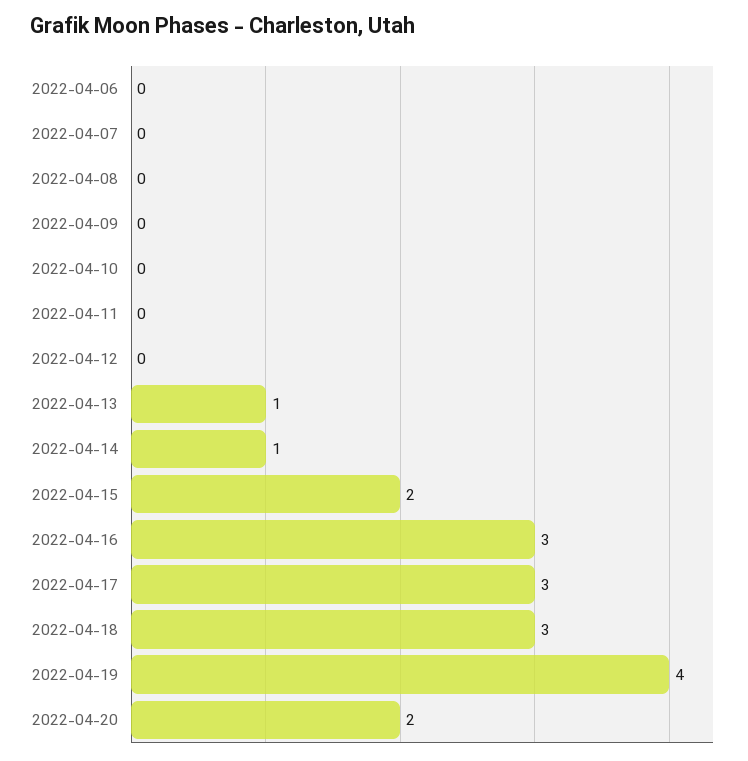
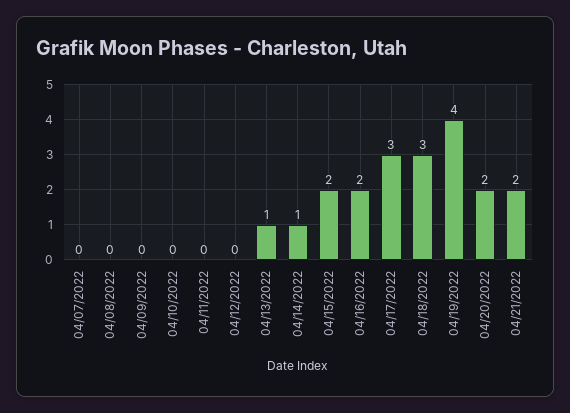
2022-04-06: 0 -> none
2022-04-16: 3 -> 2
04/21/2022: none -> 2

